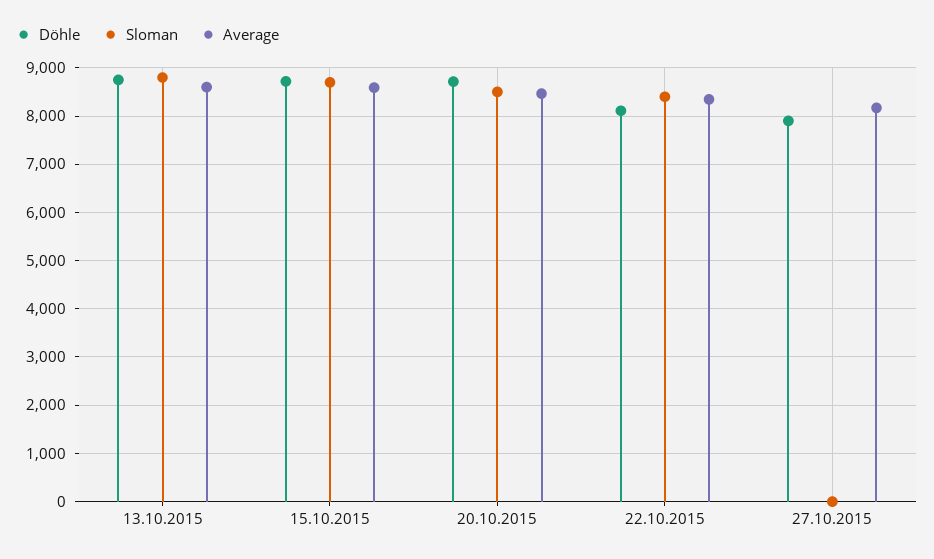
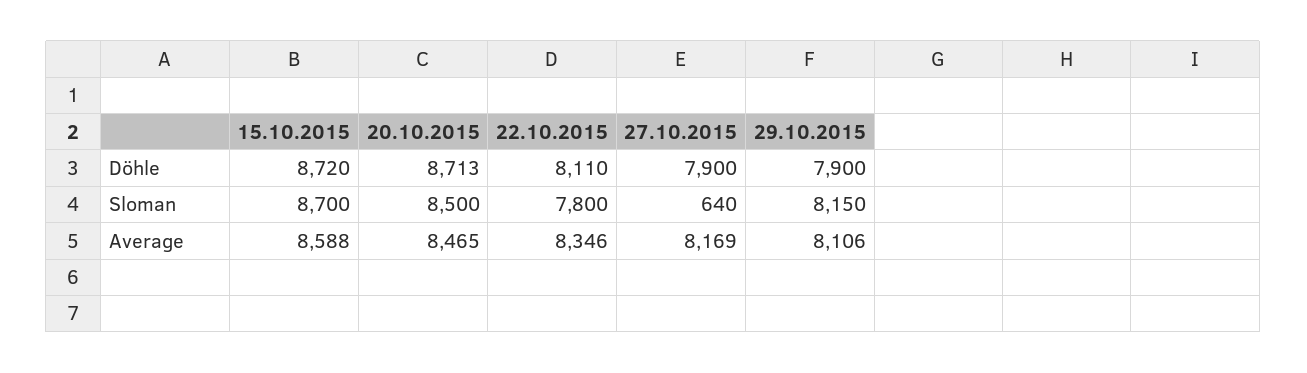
Döhle, 13.10.2015: 8800 -> none
Sloman, 13.10.2015: 8800 -> none
Average, 13.10.2015: 8600 -> none
Sloman, 22.10.2015: 8400 -> 7800
Sloman, 27.10.2015: 0 -> 640
Döhle, 29.10.2015: none -> 7900
Sloman, 29.10.2015: none -> 8150
Average, 29.10.2015: none -> 8106

